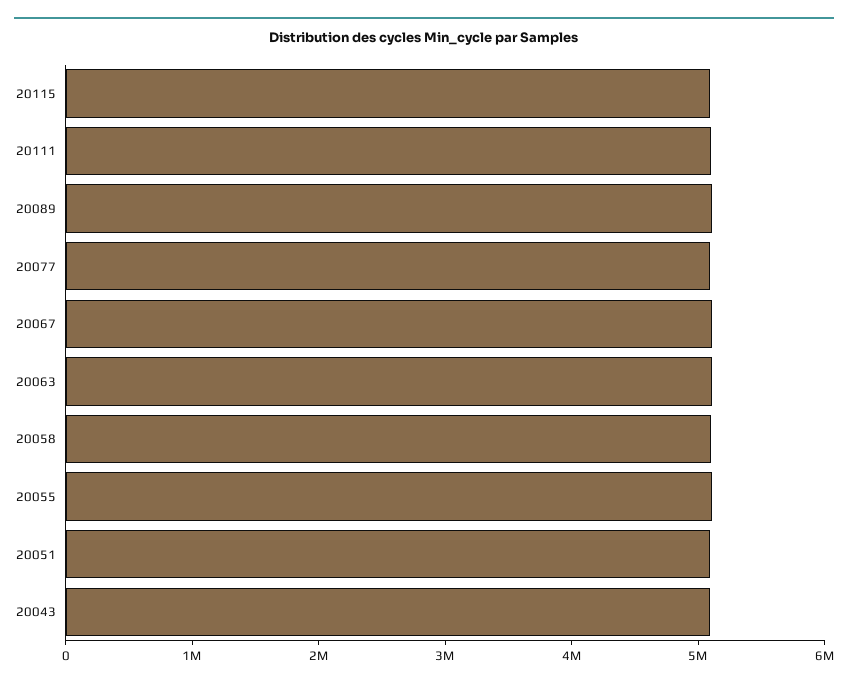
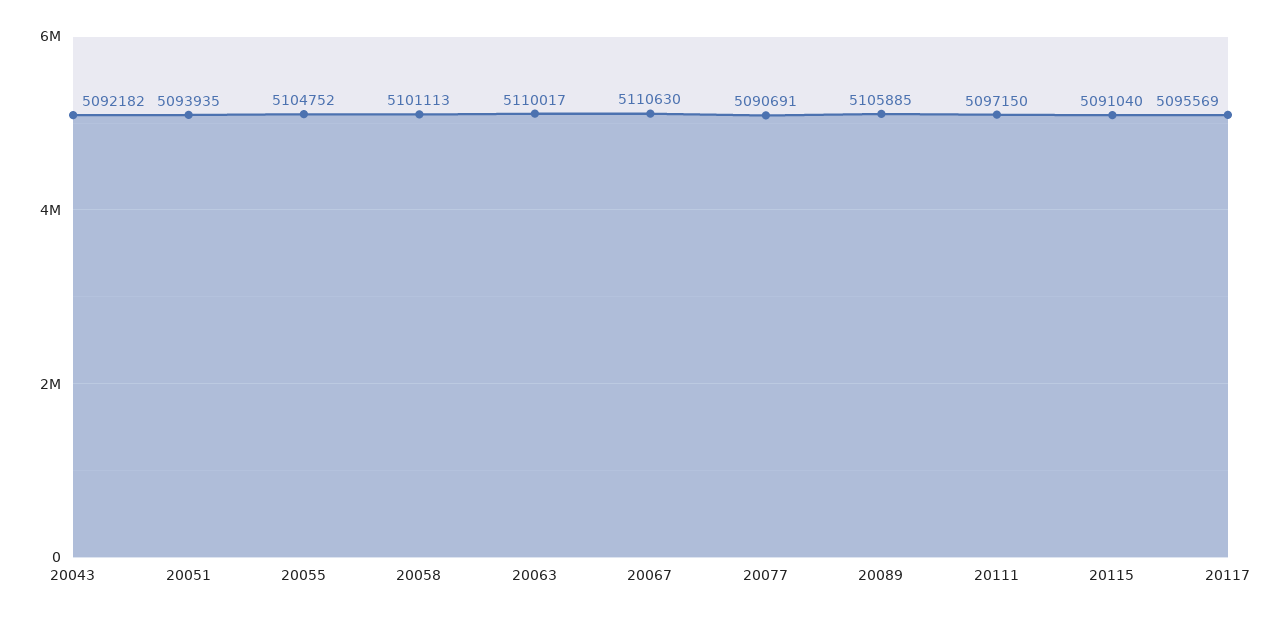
20117: none -> 5095569

